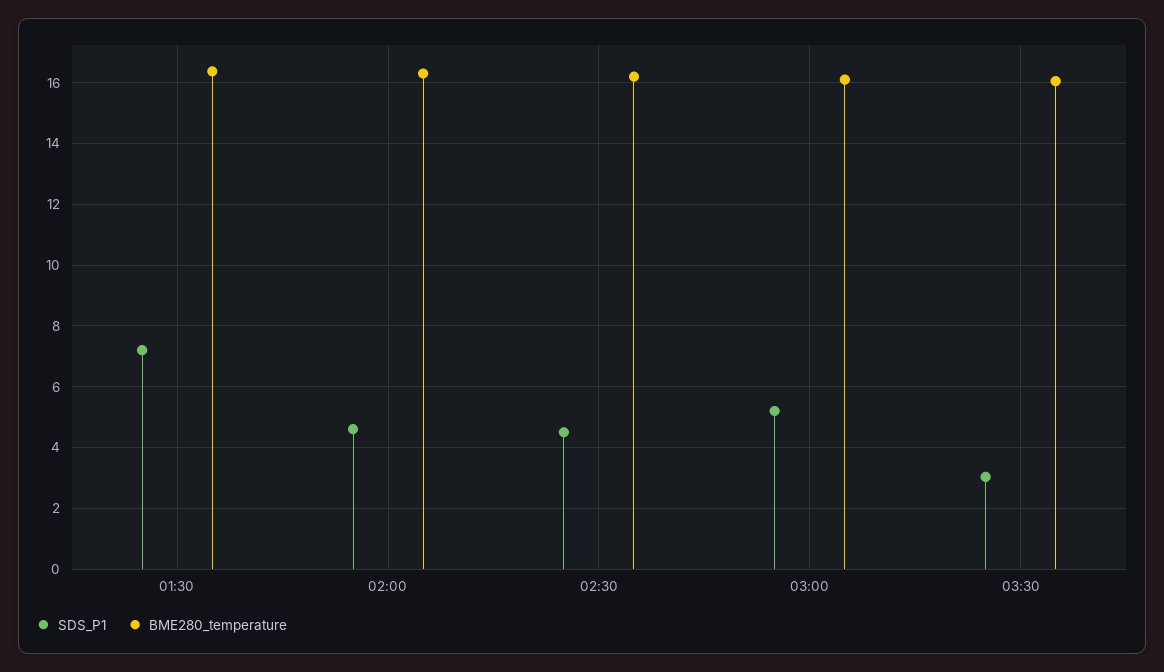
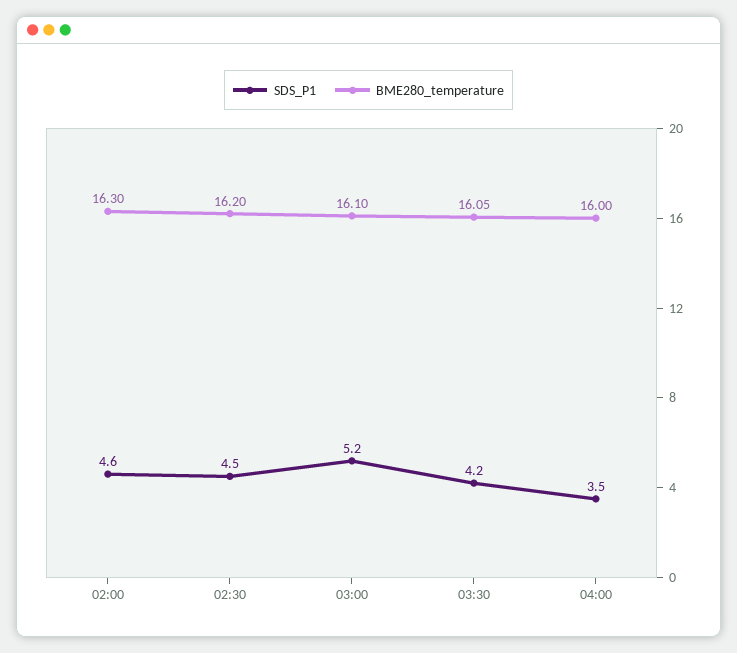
SDS_P1, 01:30: 7.2 -> none
BME280_temperature, 01:30: 16.4 -> none
SDS_P1, 03:30: 3 -> 4.2
SDS_P1, 04:00: none -> 3.5
BME280_temperature, 04:00: none -> 16

